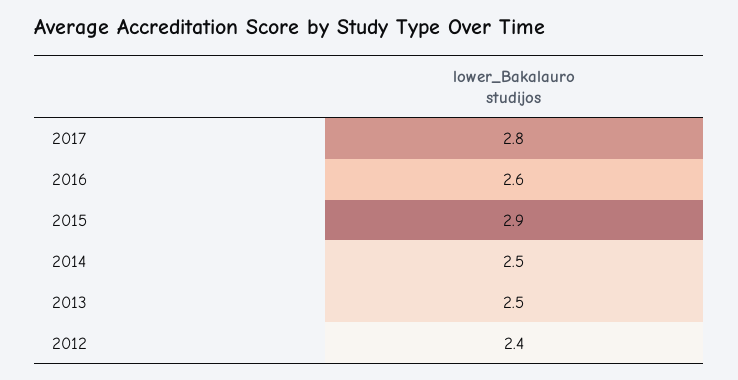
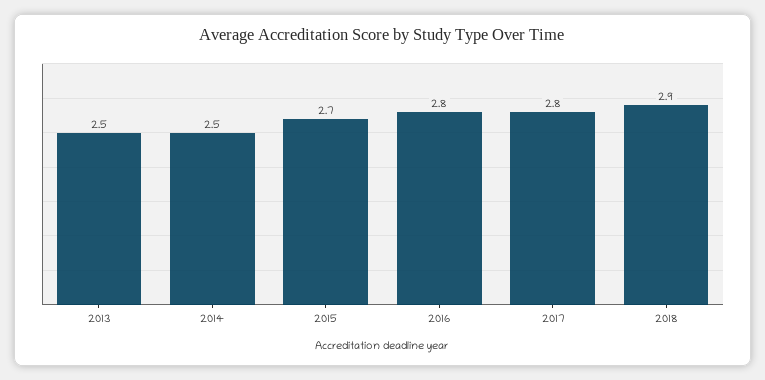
2016: 2.6 -> 2.8
2015: 2.9 -> 2.7
2012: 2.4 -> none
2018: none -> 2.9

